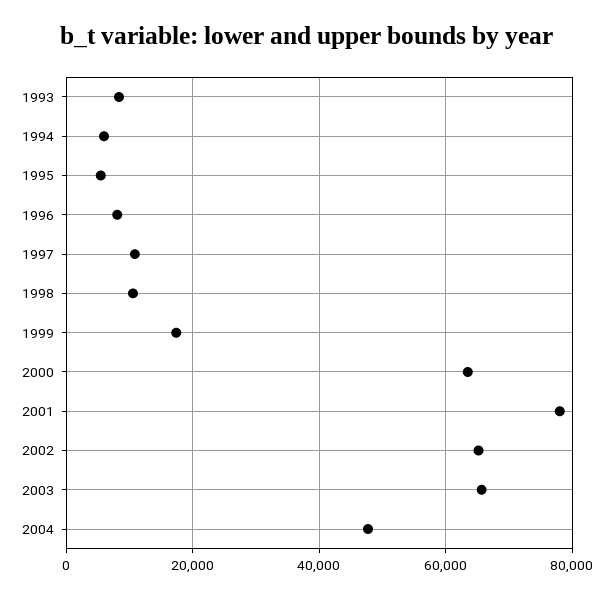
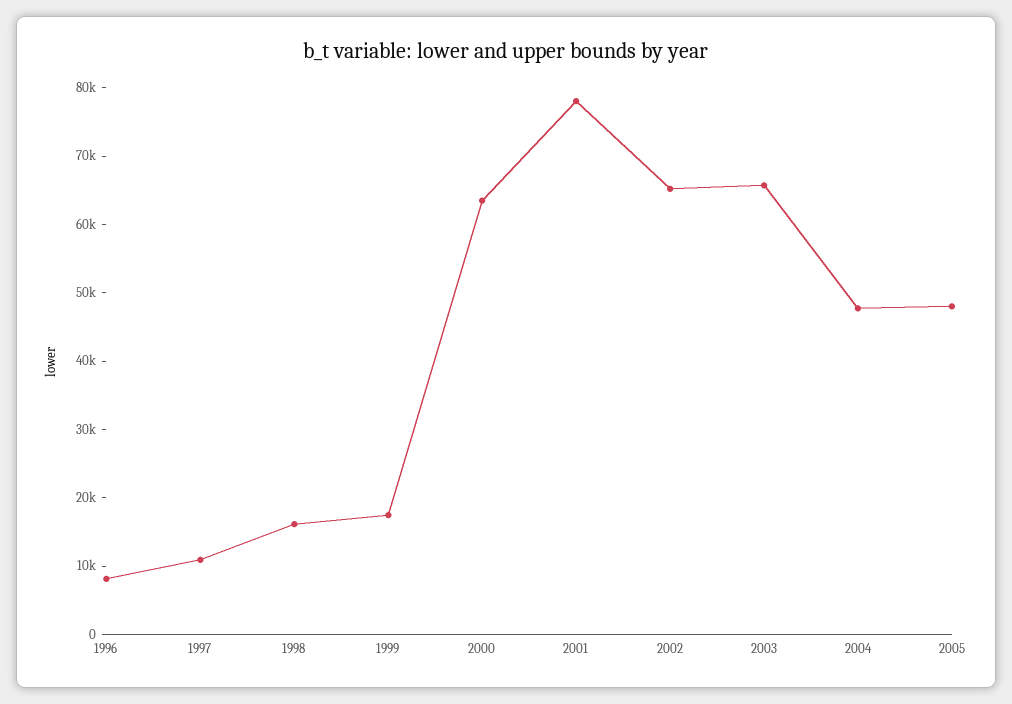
1993: 8000 -> none
1994: 6000 -> none
1995: 6000 -> none
1998: 10000 -> 16000
2005: none -> 48000

